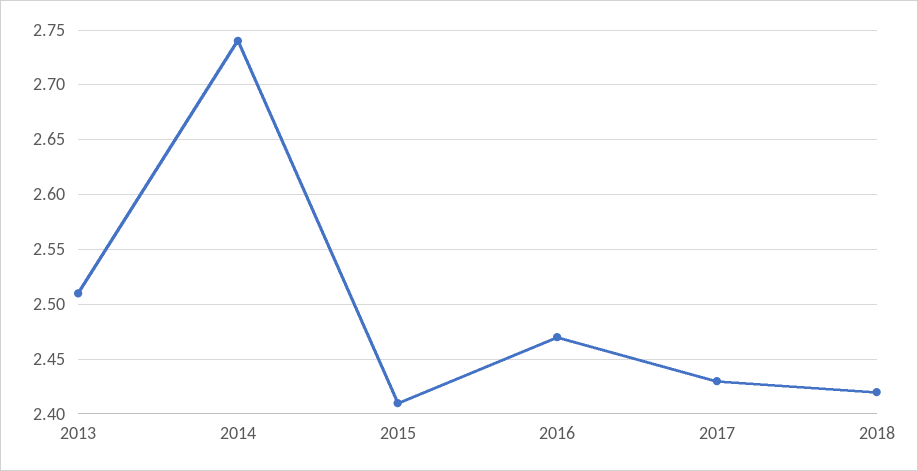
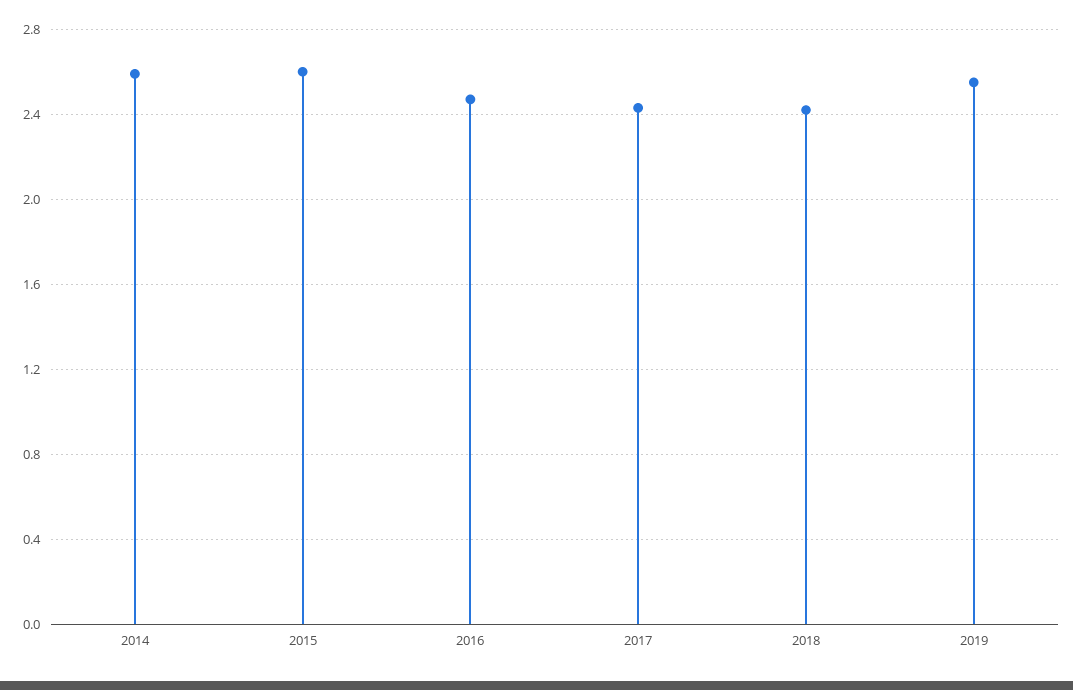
2013: 2.51 -> none
2014: 2.74 -> 2.6
2015: 2.41 -> 2.6
2019: none -> 2.55

